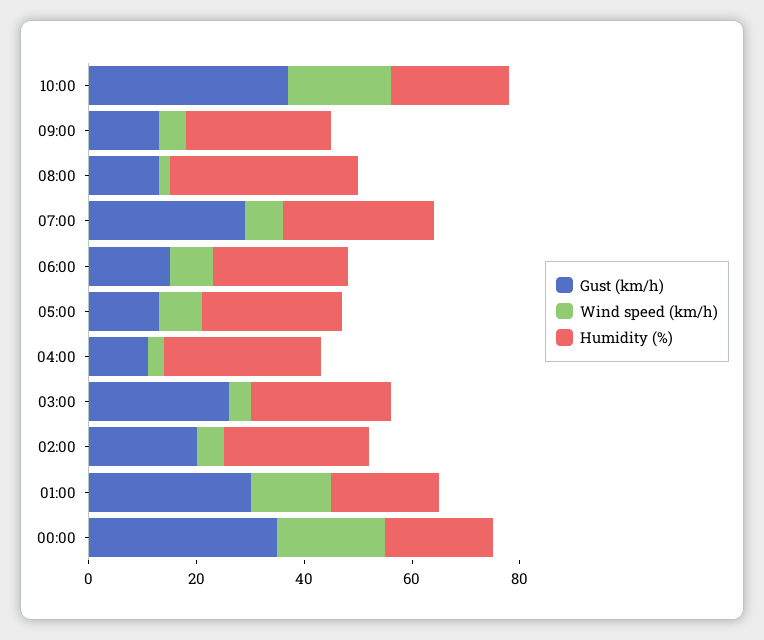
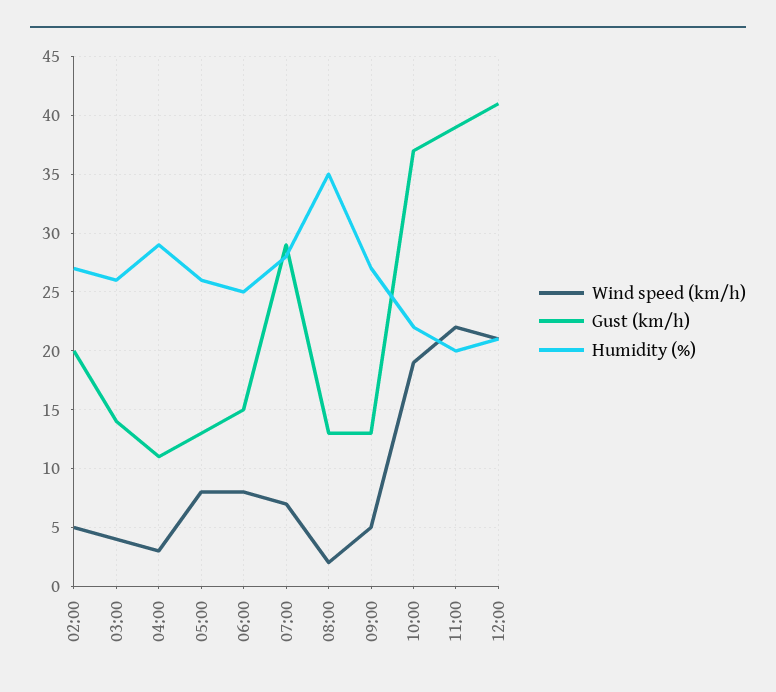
Gust (km/h), 03:00: 25 -> 14
Gust (km/h), 01:00: 30 -> none
Wind speed (km/h), 01:00: 15 -> none
Humidity (%), 01:00: 20 -> none
Gust (km/h), 00:00: 35 -> none
Wind speed (km/h), 00:00: 20 -> none
Humidity (%), 00:00: 20 -> none
Wind speed (km/h), 11:00: none -> 22
Gust (km/h), 11:00: none -> 39
Humidity (%), 11:00: none -> 20
Wind speed (km/h), 12:00: none -> 21
Gust (km/h), 12:00: none -> 41
Humidity (%), 12:00: none -> 21

